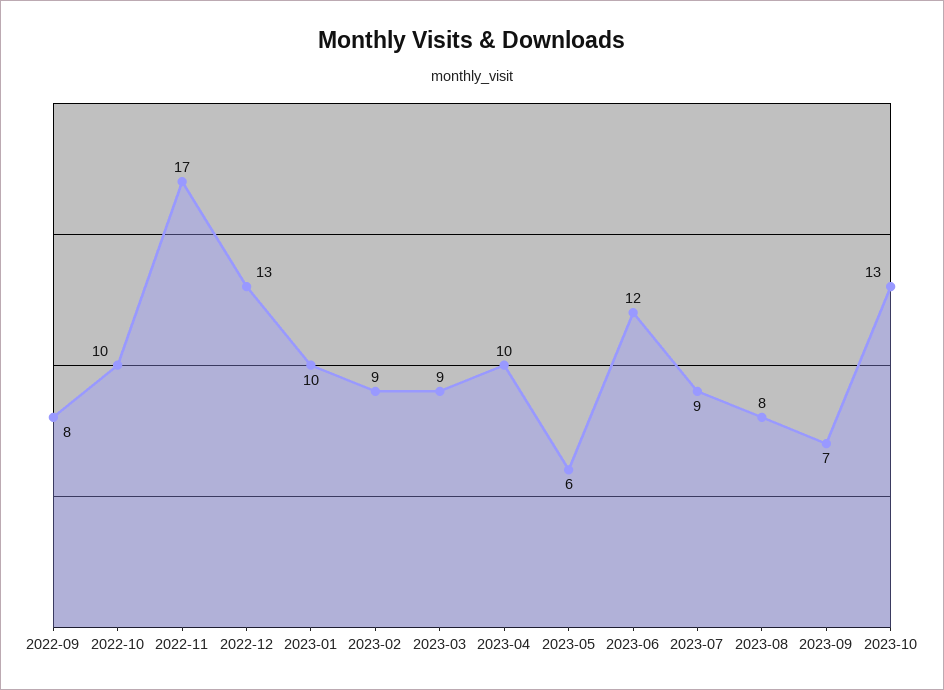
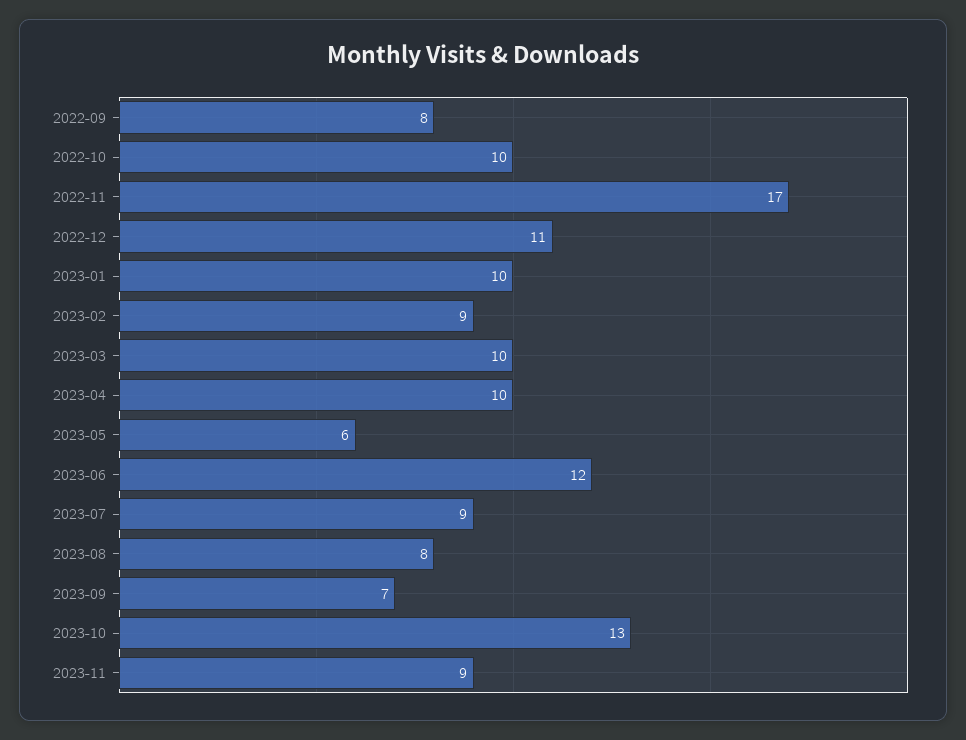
2022-12: 13 -> 11
2023-03: 9 -> 10
2023-11: none -> 9

